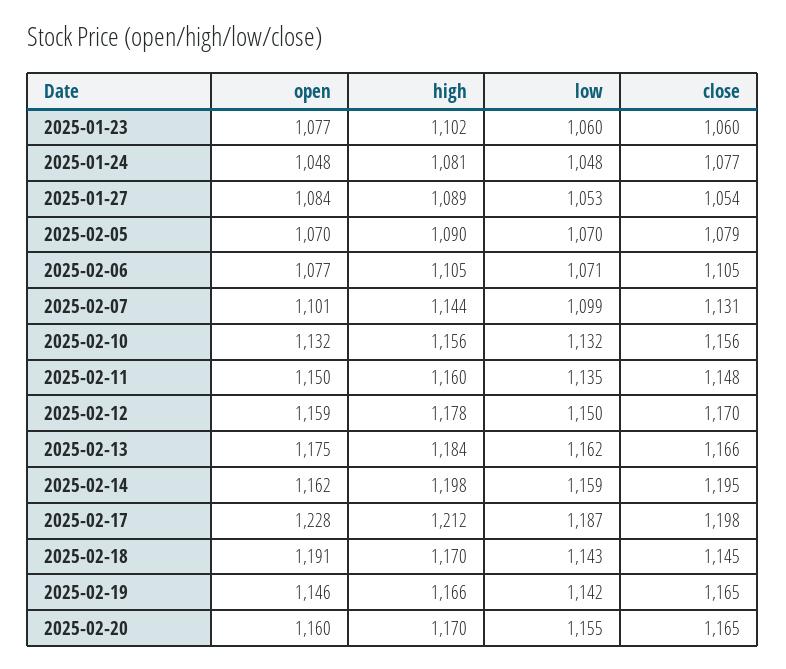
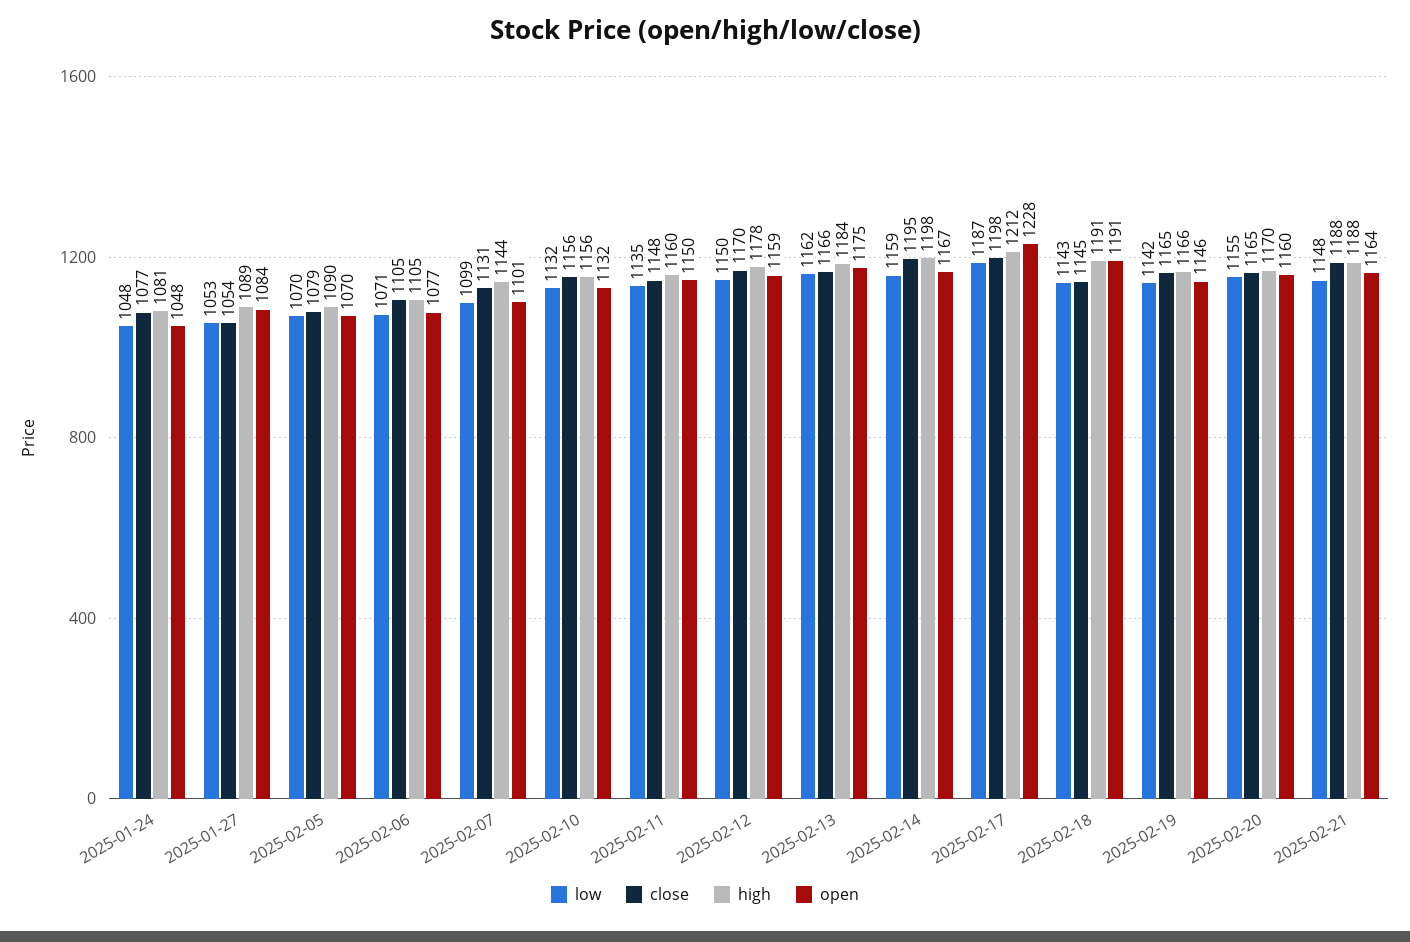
open, 2025-01-23: 1077 -> none
high, 2025-01-23: 1102 -> none
low, 2025-01-23: 1060 -> none
close, 2025-01-23: 1060 -> none
open, 2025-02-14: 1162 -> 1167
high, 2025-02-18: 1170 -> 1191
low, 2025-02-21: none -> 1148
close, 2025-02-21: none -> 1188
high, 2025-02-21: none -> 1188
open, 2025-02-21: none -> 1164

